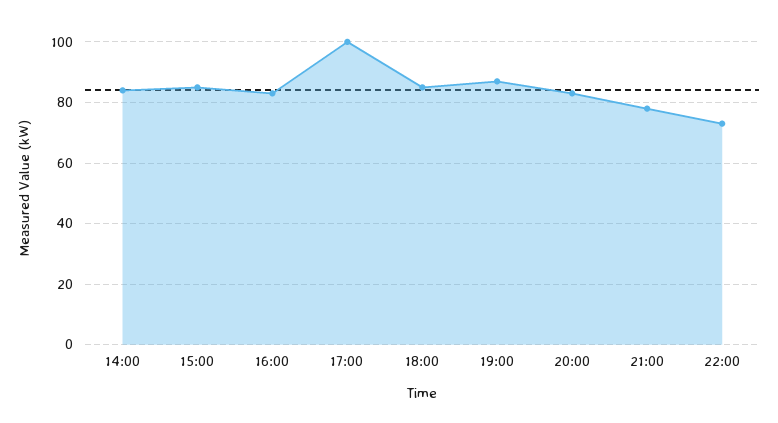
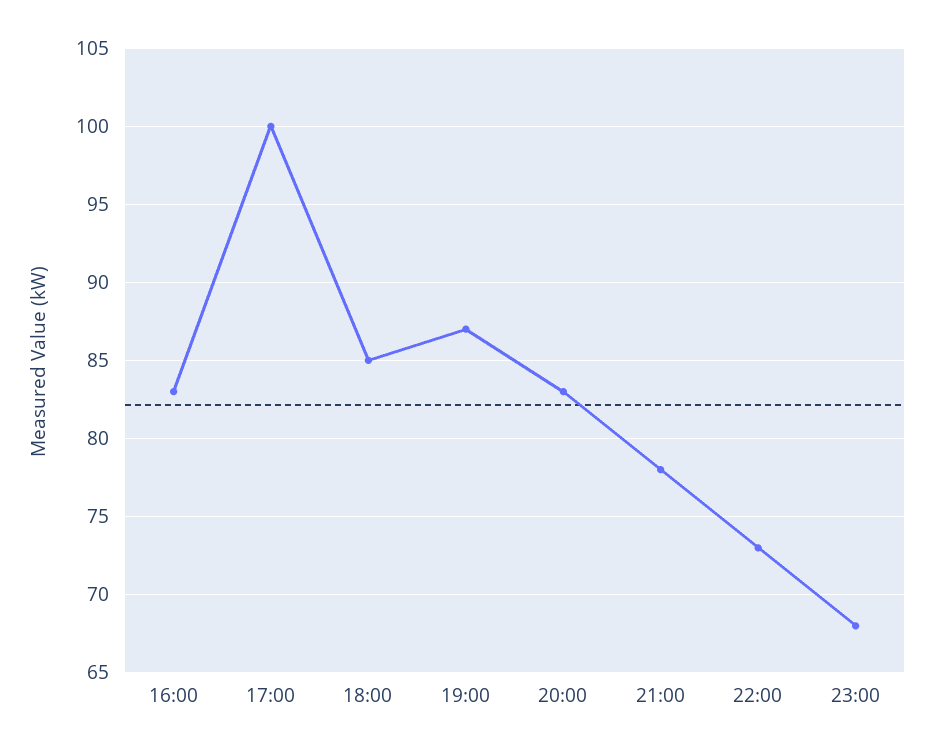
14:00: 85 -> none
15:00: 85 -> none
23:00: none -> 68

